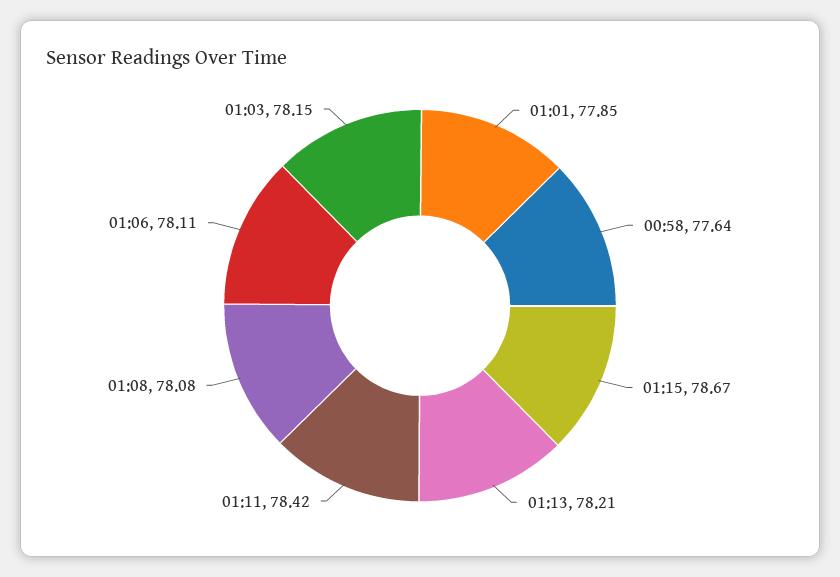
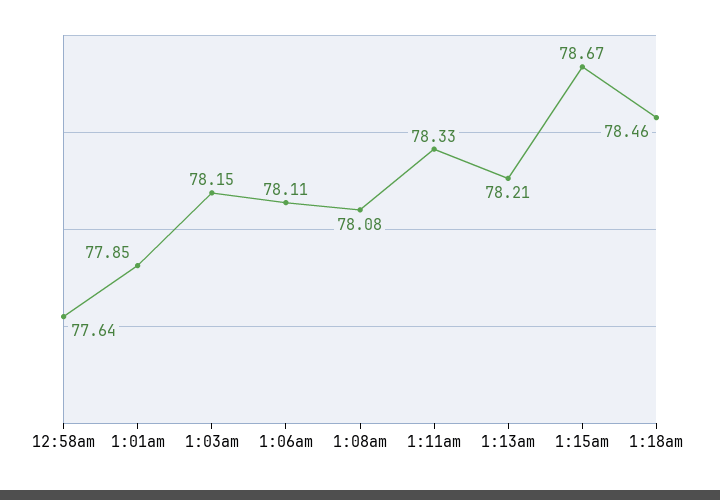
01:11: 78.42 -> 78.33
1:18am: none -> 78.46

